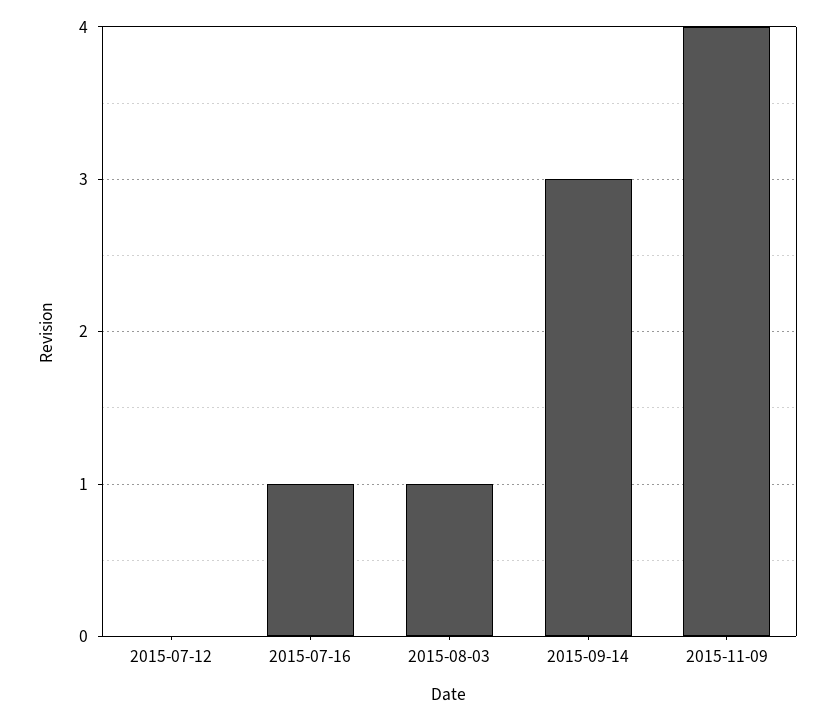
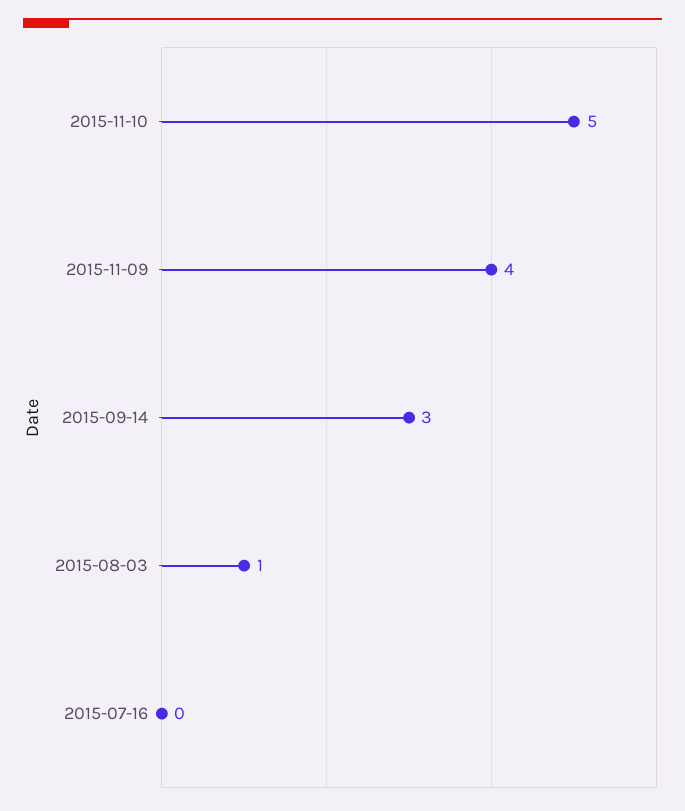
2015-07-12: 0 -> none
2015-07-16: 1 -> 0
2015-11-10: none -> 5

